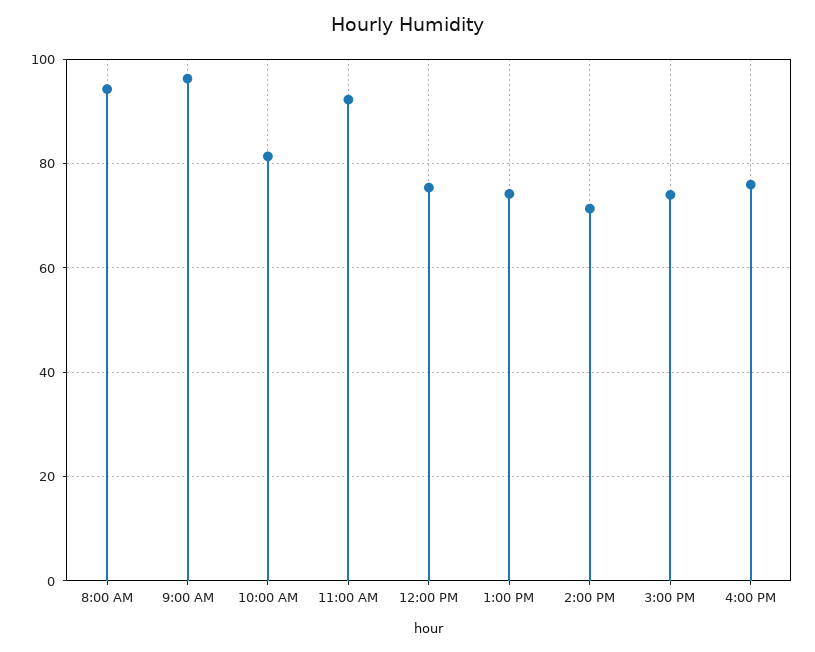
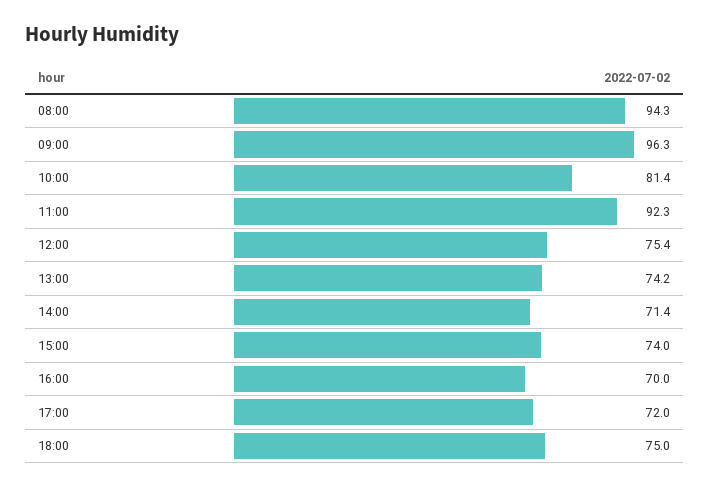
4:00 PM: 76 -> 70
17:00: none -> 72
18:00: none -> 75

